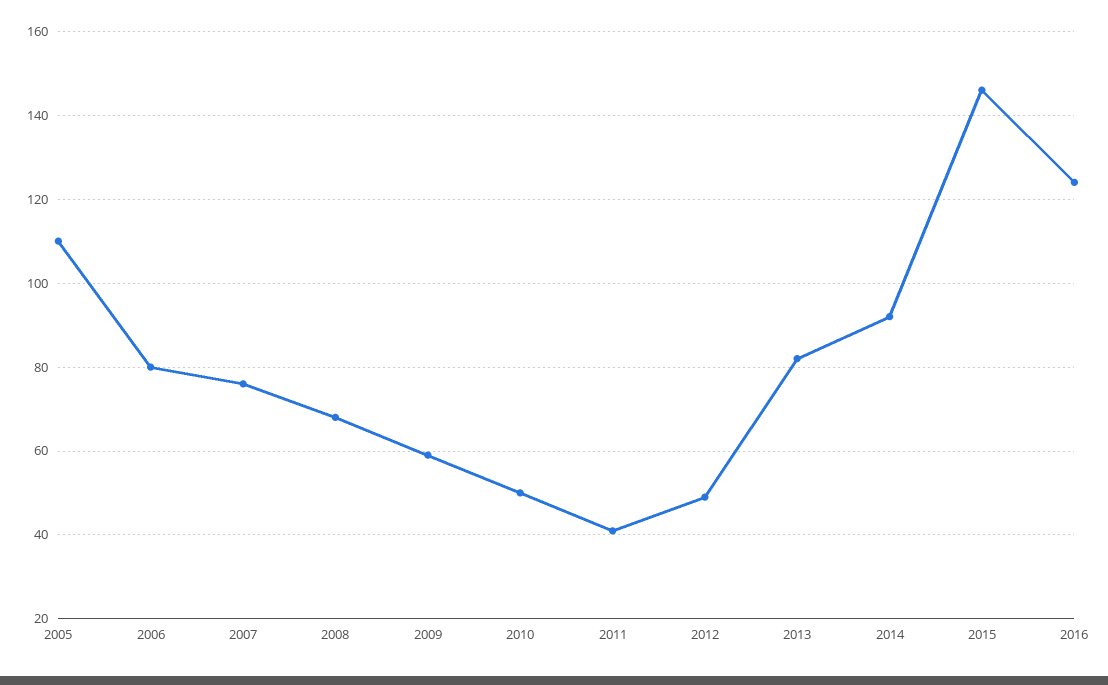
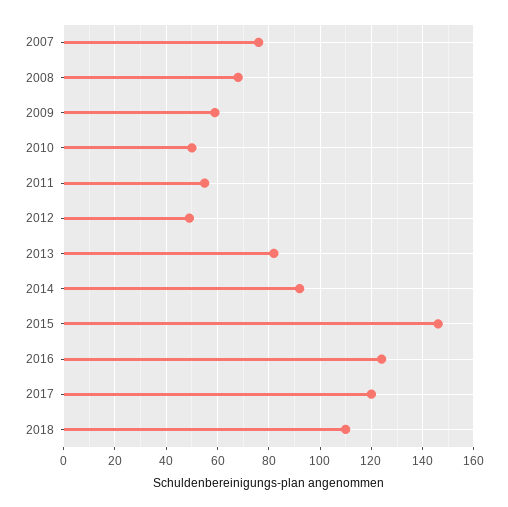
2005: 110 -> none
2006: 80 -> none
2011: 40 -> 55
2017: none -> 120
2018: none -> 110

